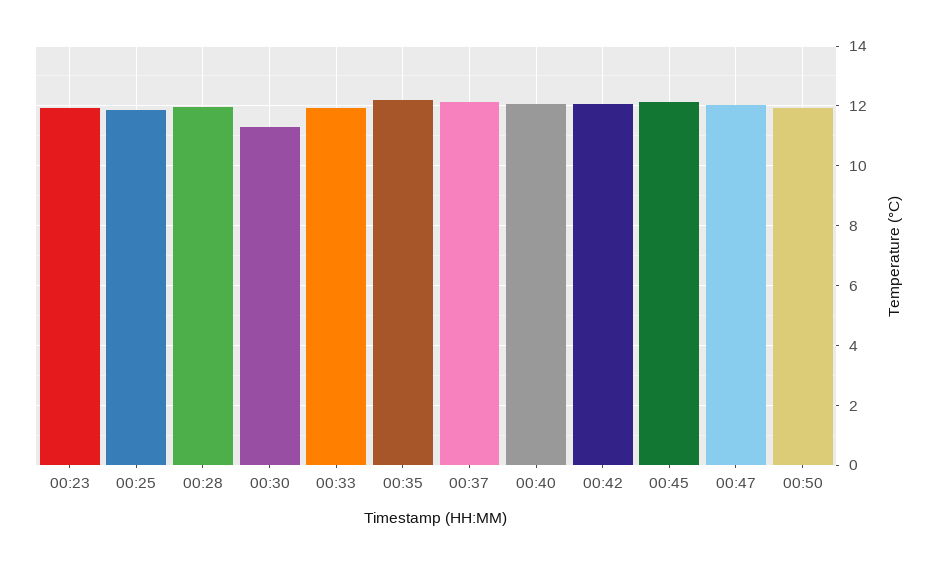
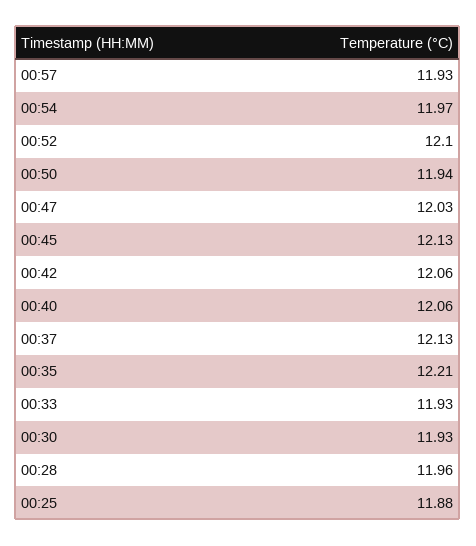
00:23: 12 -> none
00:30: 11.25 -> 11.93
00:57: none -> 11.93
00:54: none -> 11.97
00:52: none -> 12.1

